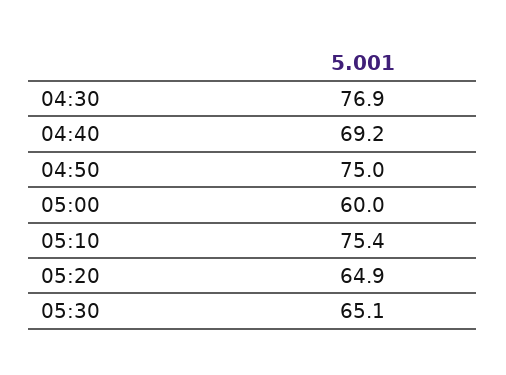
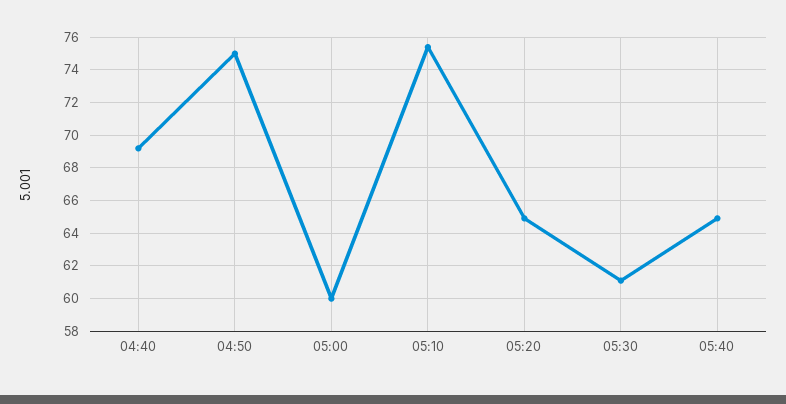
04:30: 76.9 -> none
05:30: 65.1 -> 61
05:40: none -> 65

